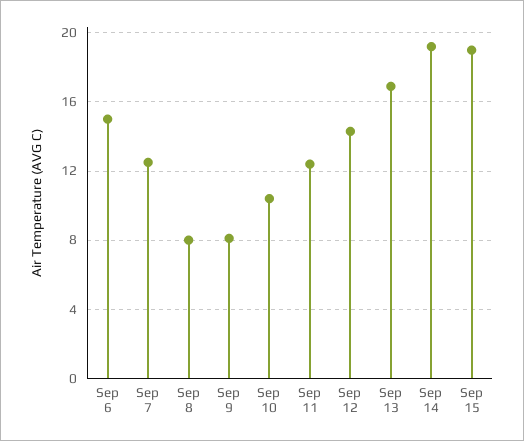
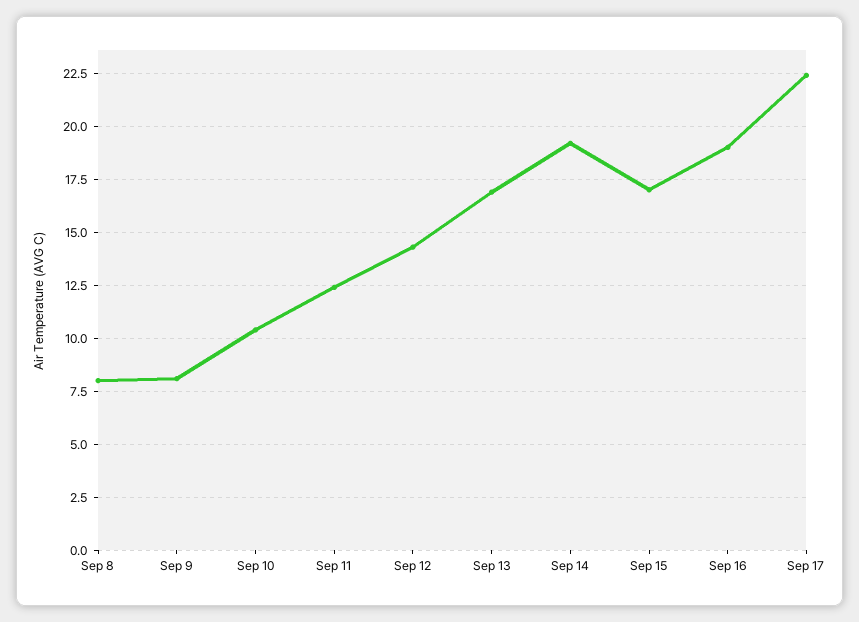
Sep 6: 15 -> none
Sep 7: 12.5 -> none
Sep 15: 19 -> 17
Sep 16: none -> 19
Sep 17: none -> 22.5

